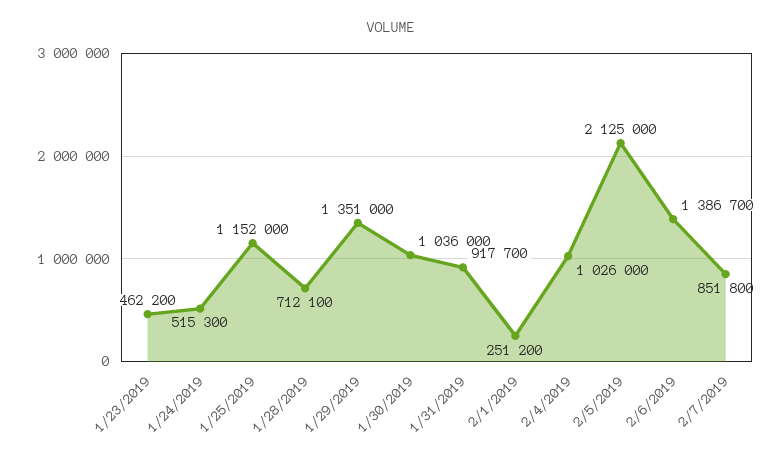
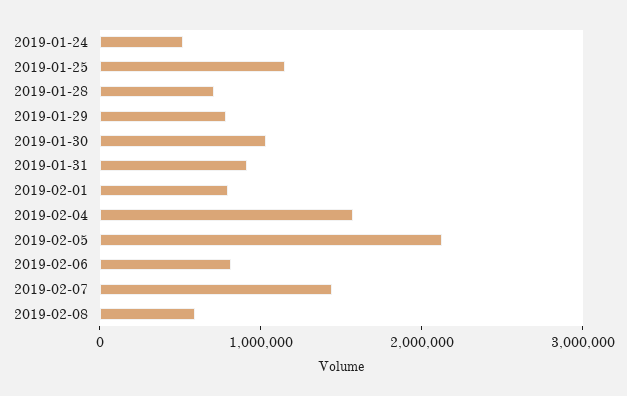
1/23/2019: 462200 -> none
1/29/2019: 1351000 -> 800000
2/1/2019: 251200 -> 800000
2/4/2019: 1026000 -> 1600000
2/6/2019: 1386700 -> 800000
2/7/2019: 851800 -> 1400000
2019-02-08: none -> 600000

